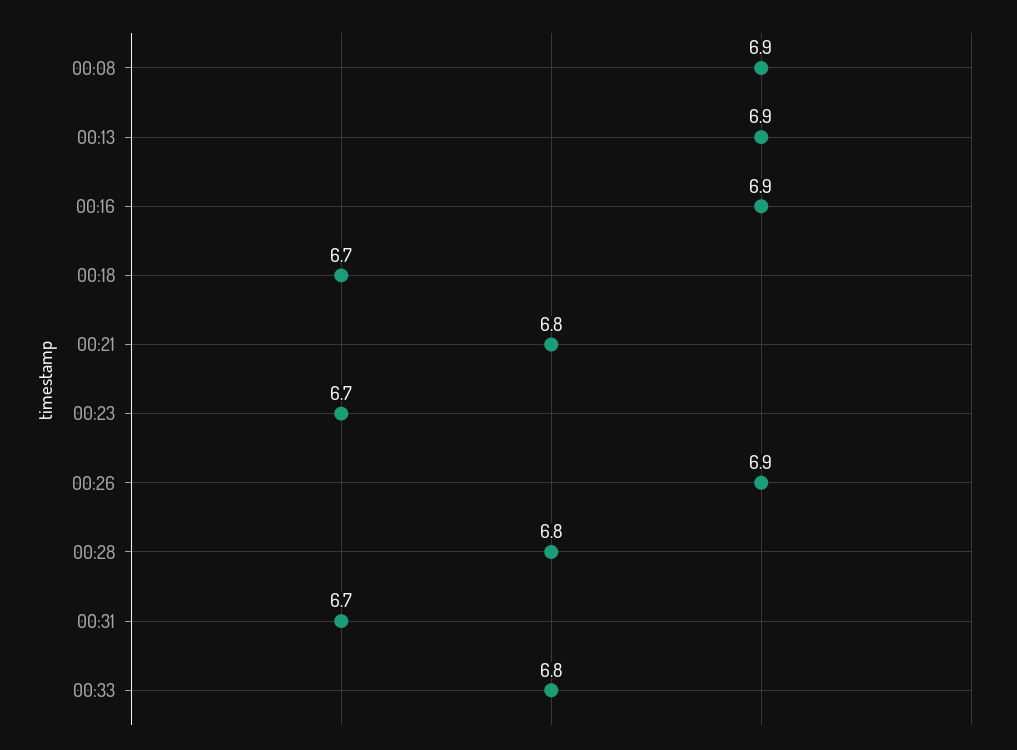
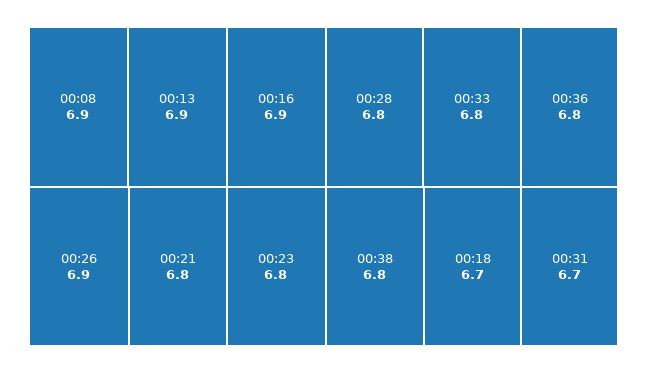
00:23: 6.7 -> 6.8
00:36: none -> 6.8
00:38: none -> 6.8

